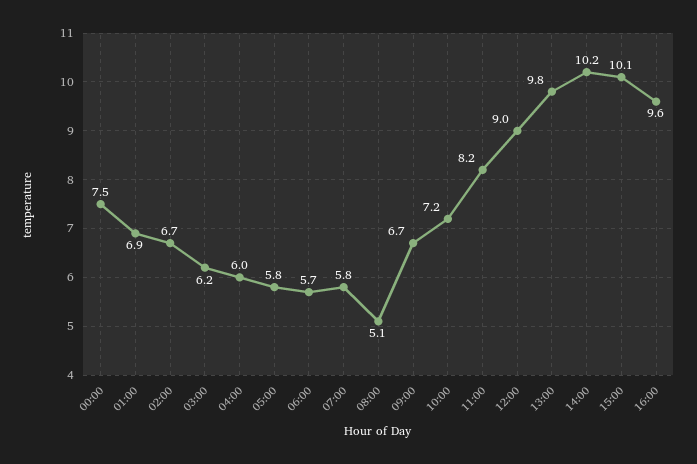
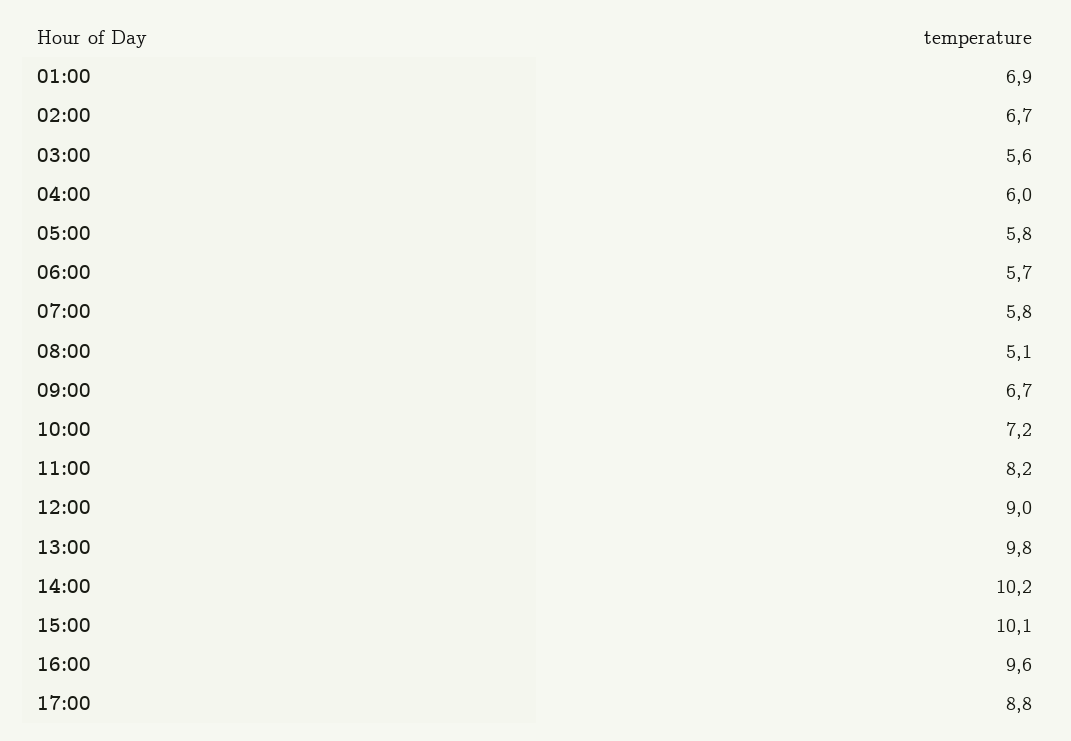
00:00: 7.5 -> none
03:00: 6.2 -> 5.6
17:00: none -> 8.8

